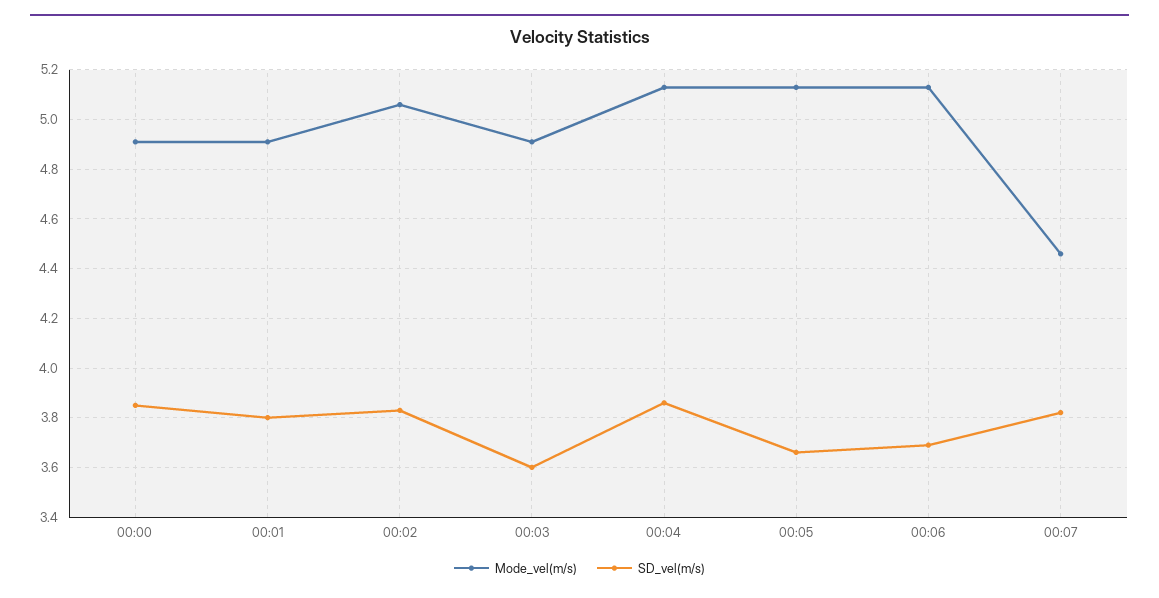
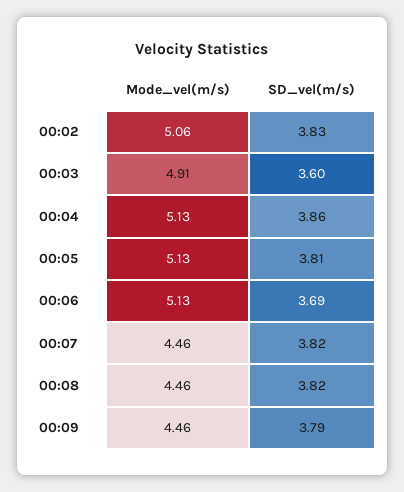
Mode_vel(m/s), 00:00: 4.9 -> none
SD_vel(m/s), 00:00: 3.85 -> none
Mode_vel(m/s), 00:01: 4.9 -> none
SD_vel(m/s), 00:01: 3.8 -> none
SD_vel(m/s), 00:05: 3.65 -> 3.81
Mode_vel(m/s), 00:08: none -> 4.46
SD_vel(m/s), 00:08: none -> 3.82
Mode_vel(m/s), 00:09: none -> 4.46
SD_vel(m/s), 00:09: none -> 3.79

